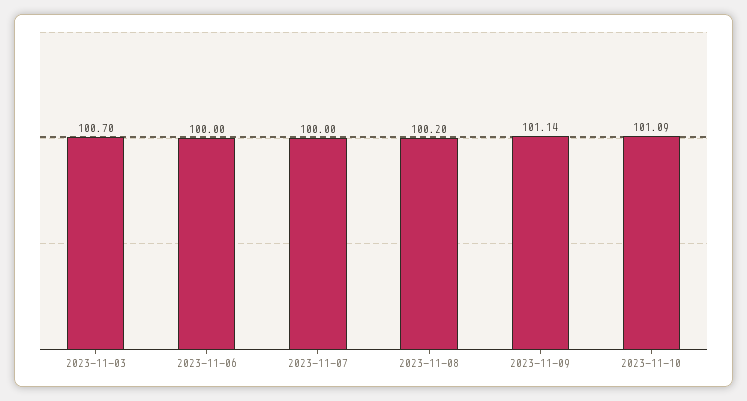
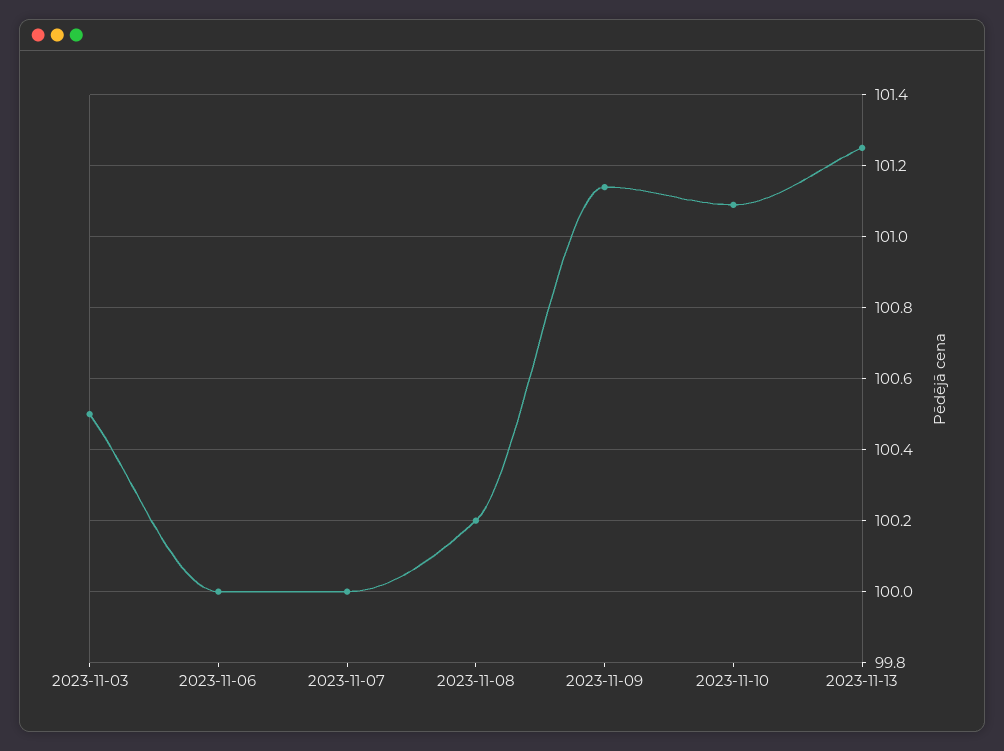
2023-11-03: 100.7 -> 100.5
2023-11-13: none -> 101.25

